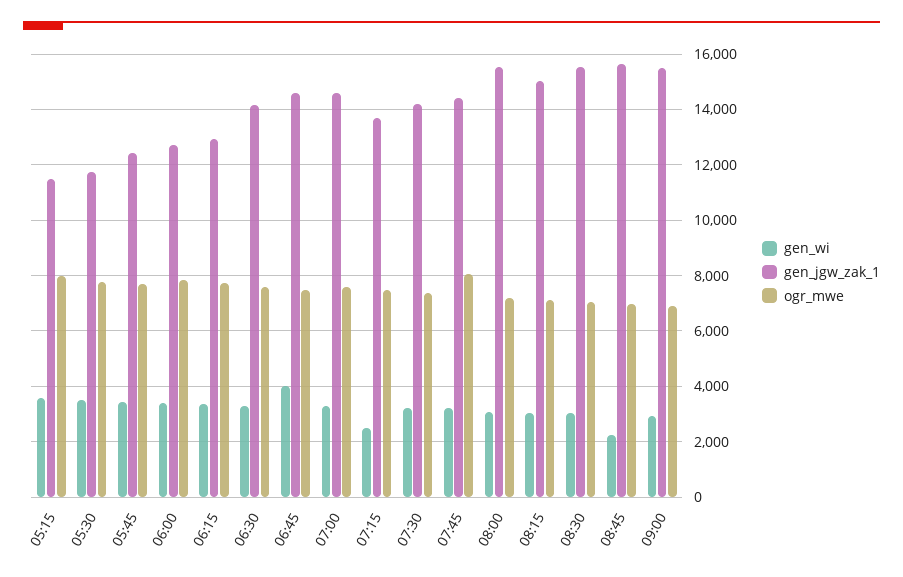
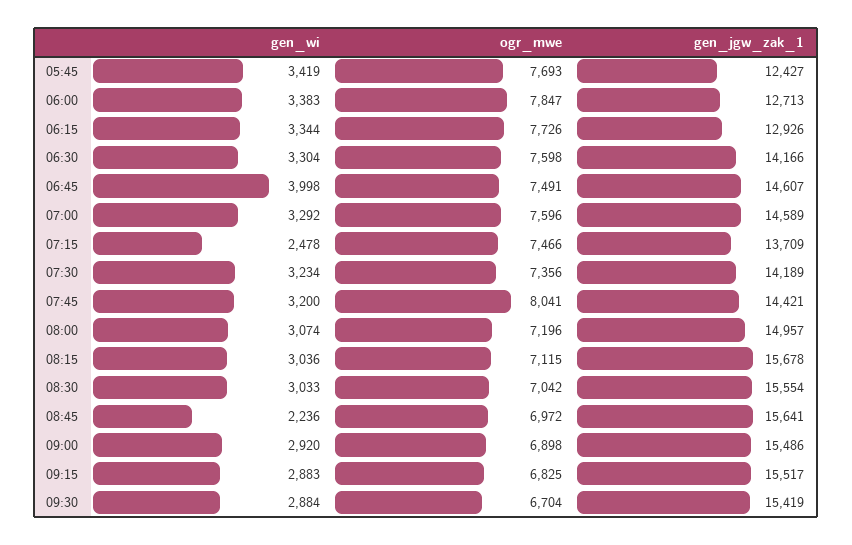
gen_wi, 05:15: 3500 -> none
gen_jgw_zak_1, 05:15: 11500 -> none
ogr_mwe, 05:15: 8000 -> none
gen_wi, 05:30: 3500 -> none
gen_jgw_zak_1, 05:30: 11750 -> none
ogr_mwe, 05:30: 7750 -> none
gen_jgw_zak_1, 08:00: 15500 -> 14957
gen_jgw_zak_1, 08:15: 15000 -> 15678
gen_wi, 09:15: none -> 2883
ogr_mwe, 09:15: none -> 6825
gen_jgw_zak_1, 09:15: none -> 15517
gen_wi, 09:30: none -> 2884
ogr_mwe, 09:30: none -> 6704
gen_jgw_zak_1, 09:30: none -> 15419

